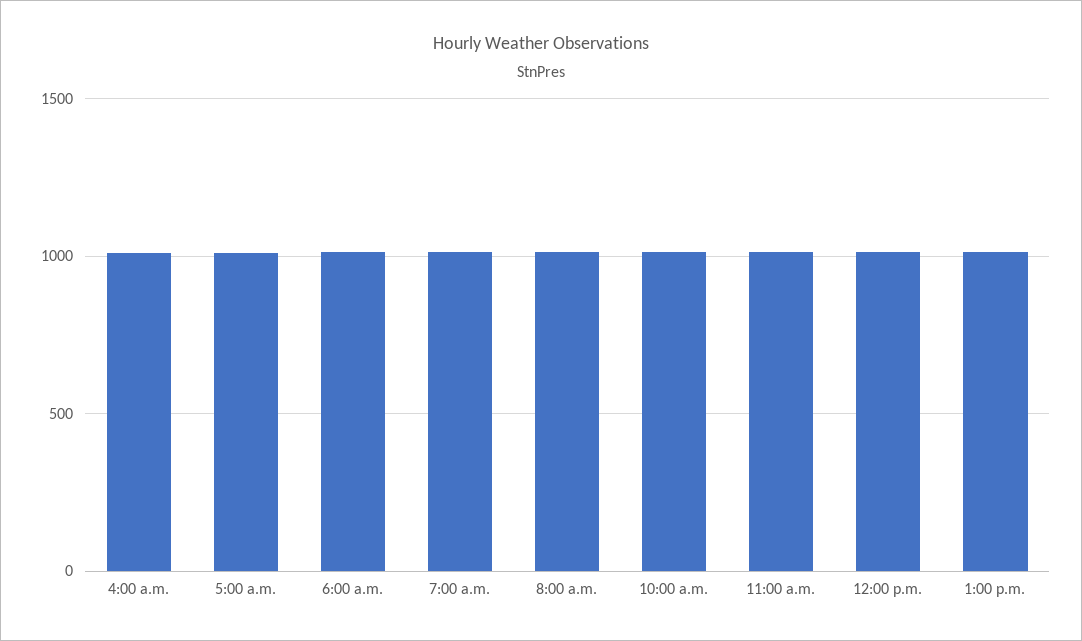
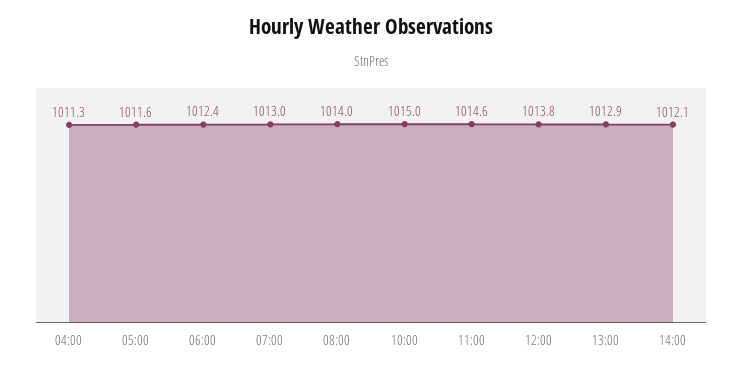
14:00: none -> 1012.1

